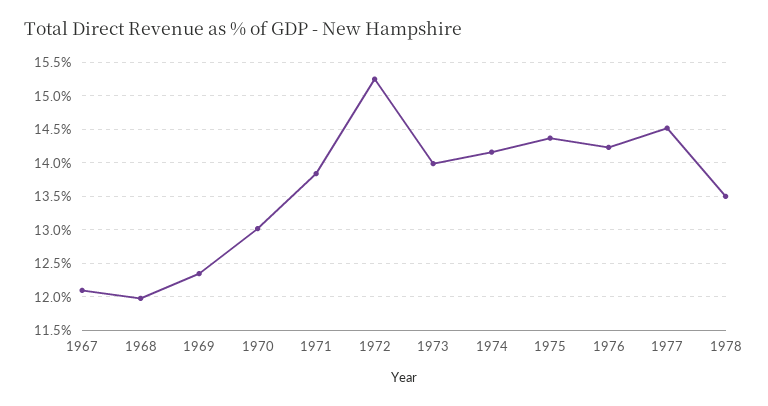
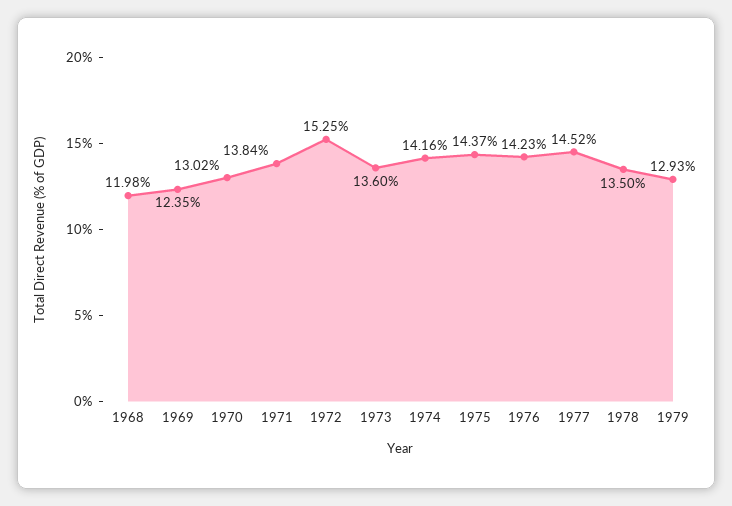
1967: 12.1 -> none
1973: 14 -> 13.6
1979: none -> 12.93

